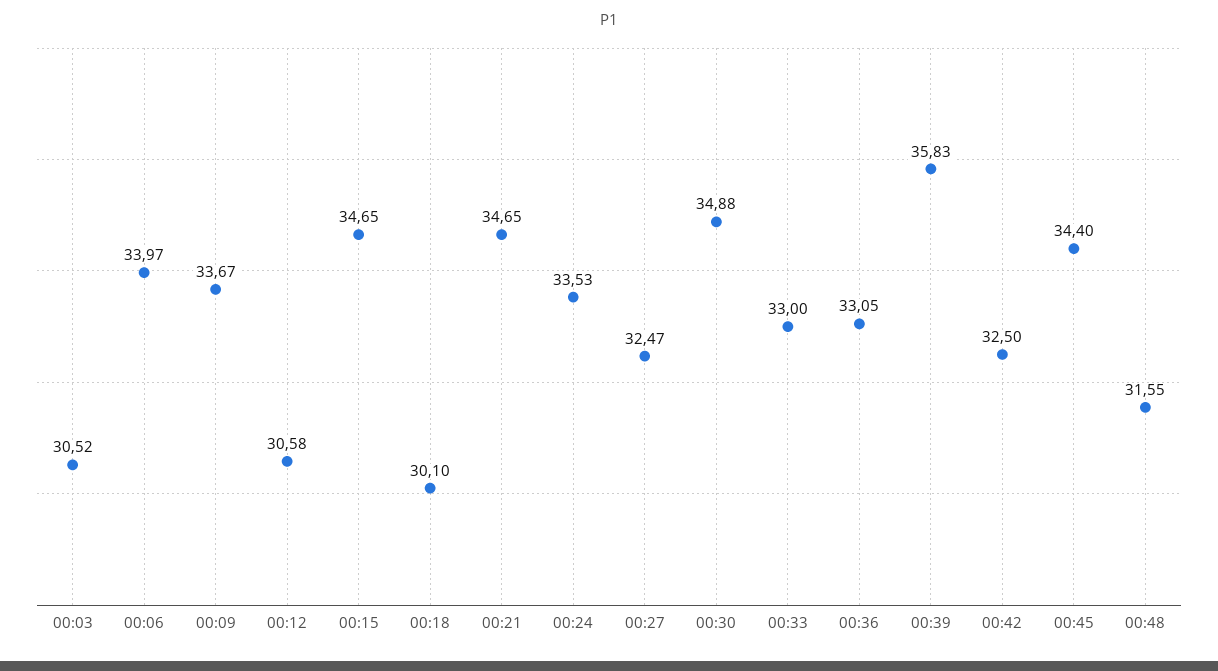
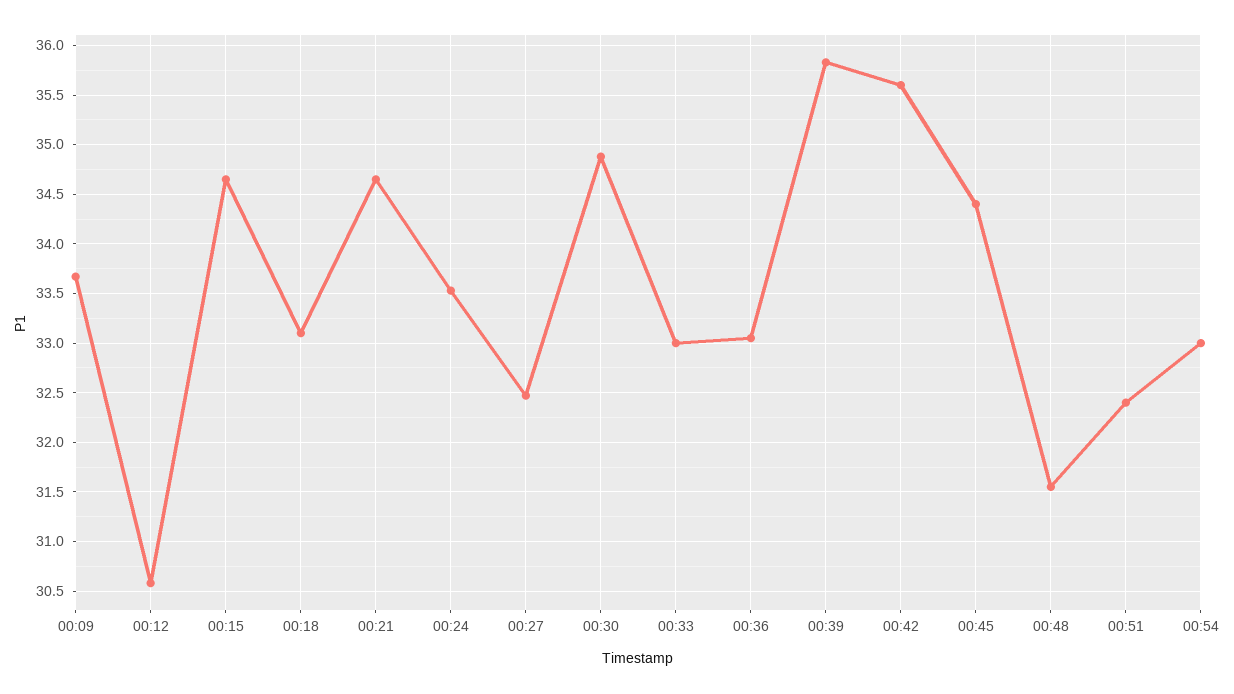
00:03: 30.52 -> none
00:06: 33.97 -> none
00:18: 30.1 -> 33.1
00:42: 32.5 -> 35.6
00:51: none -> 32.4
00:54: none -> 33

